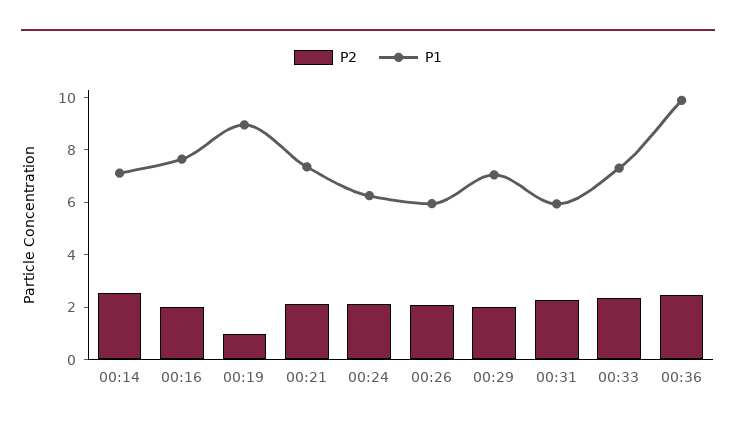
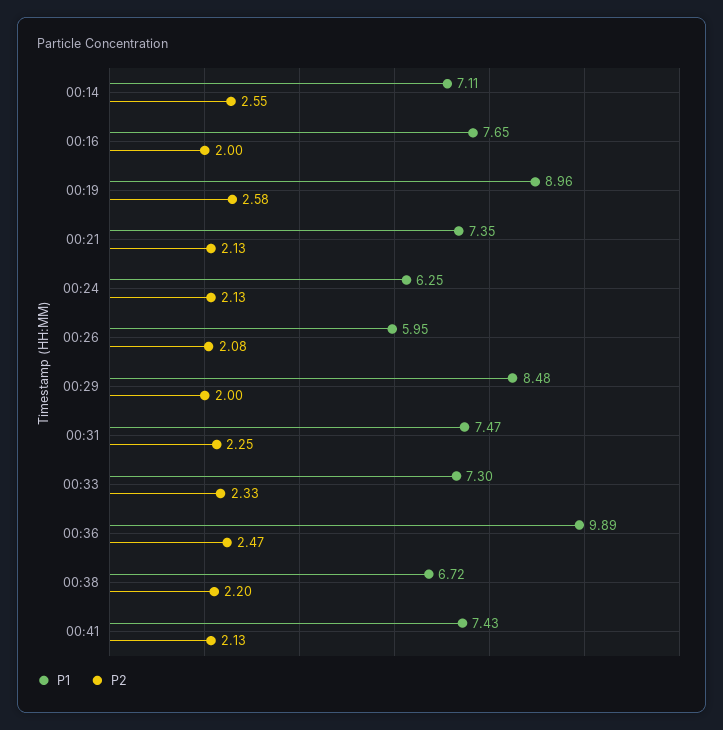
P2, 00:19: 1 -> 2.58
P1, 00:29: 7 -> 8.48
P1, 00:31: 6 -> 7.47
P1, 00:38: none -> 6.72
P2, 00:38: none -> 2.2
P1, 00:41: none -> 7.43
P2, 00:41: none -> 2.13

